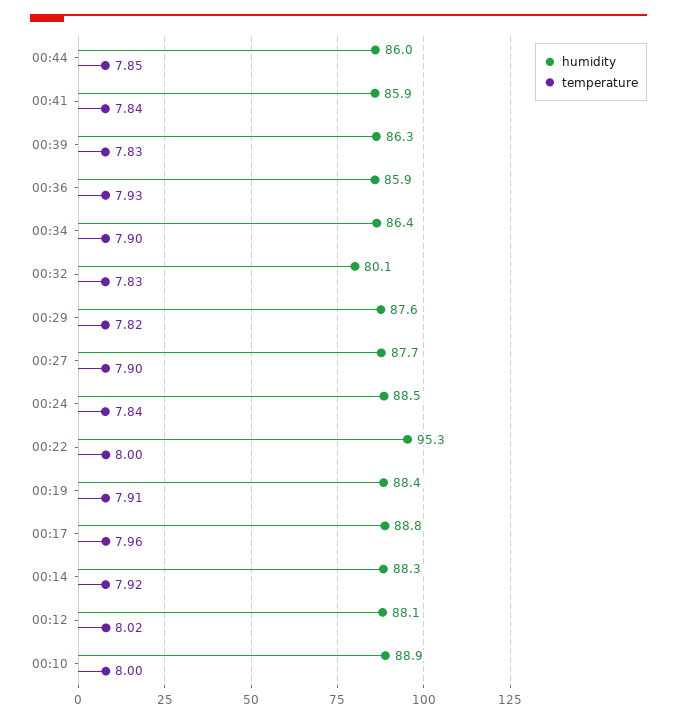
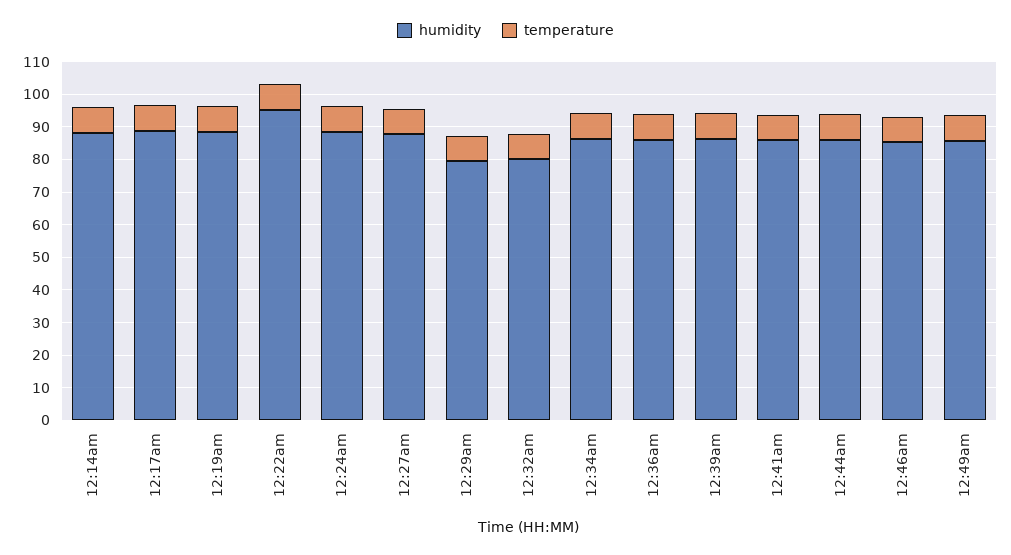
humidity, 00:29: 87.6 -> 80
humidity, 00:12: 88.1 -> none
temperature, 00:12: 8.02 -> none
humidity, 00:10: 88.9 -> none
temperature, 00:10: 8 -> none
humidity, 12:46am: none -> 85
temperature, 12:46am: none -> 7.5
humidity, 12:49am: none -> 85
temperature, 12:49am: none -> 7.5

